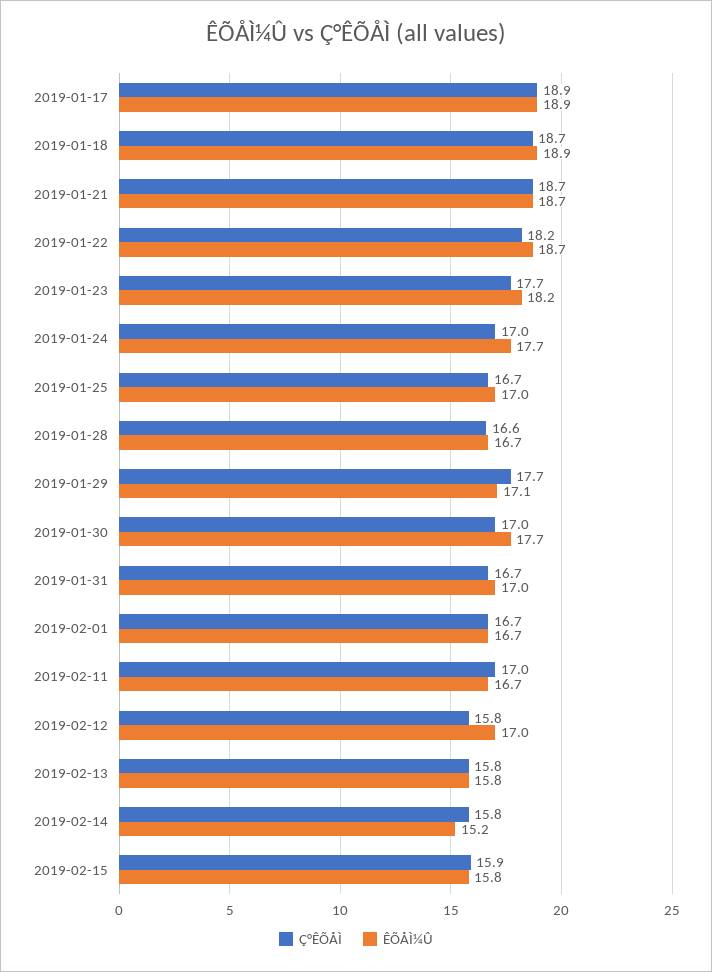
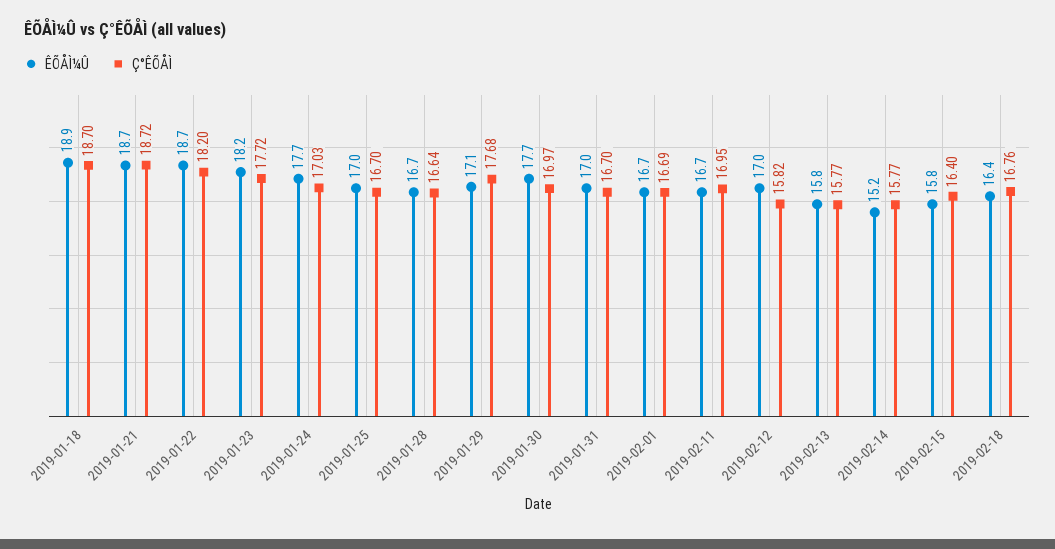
Ç°ÊÕÅÌ, 2019-01-17: 18.9 -> none
ÊÕÅÌ¼Û, 2019-01-17: 18.9 -> none
Ç°ÊÕÅÌ, 2019-02-15: 15.9 -> 16.4
ÊÕÅÌ¼Û, 2019-02-18: none -> 16.4
Ç°ÊÕÅÌ, 2019-02-18: none -> 16.76

